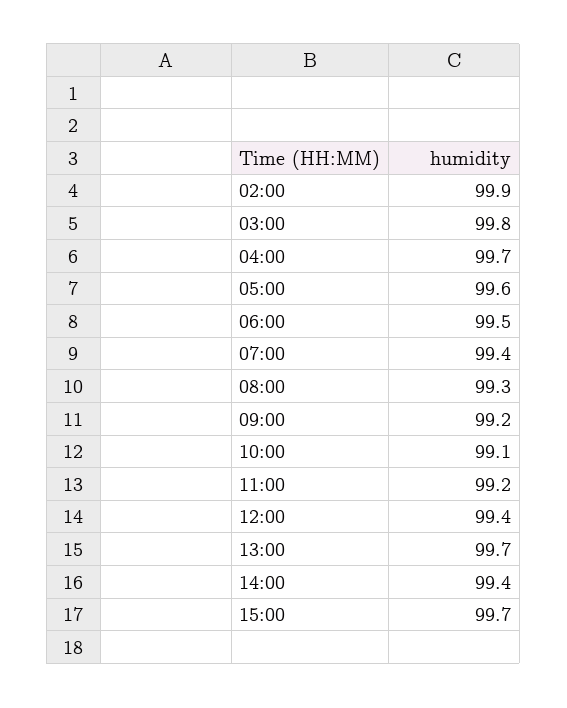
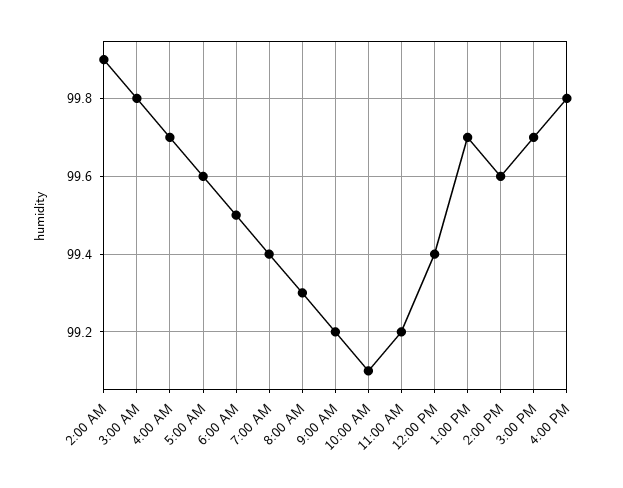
14:00: 99.4 -> 99.6
4:00 PM: none -> 99.8

